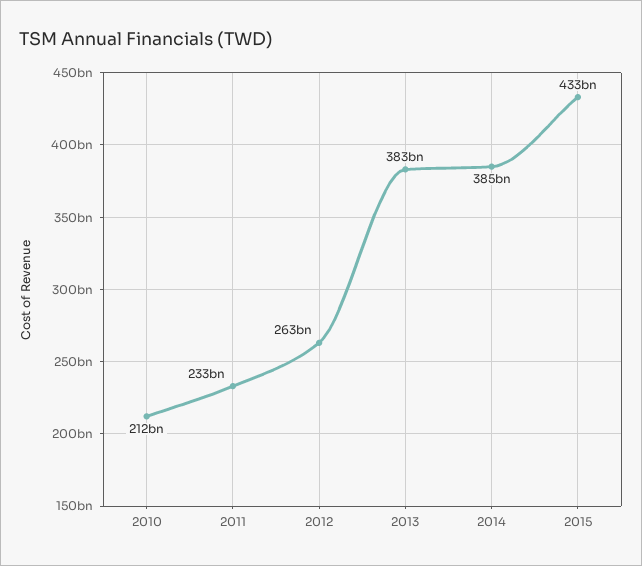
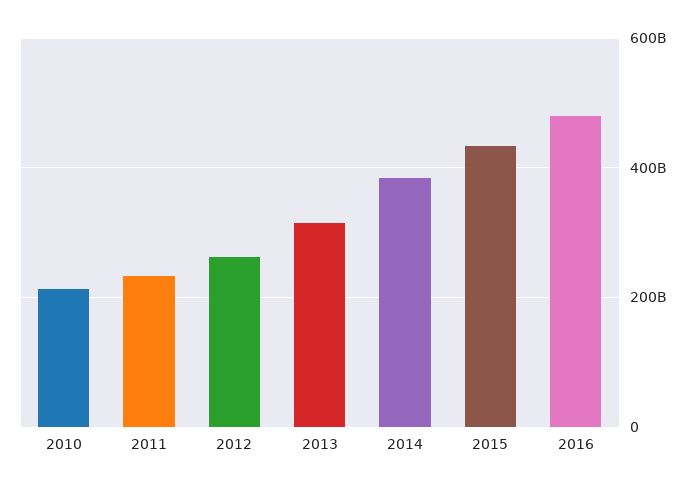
2013: 383000000000 -> 320000000000
2016: none -> 480000000000

